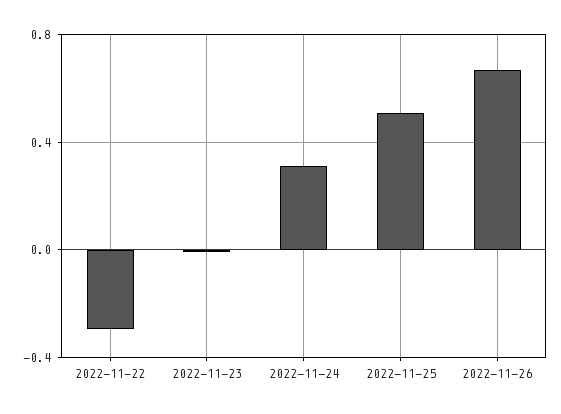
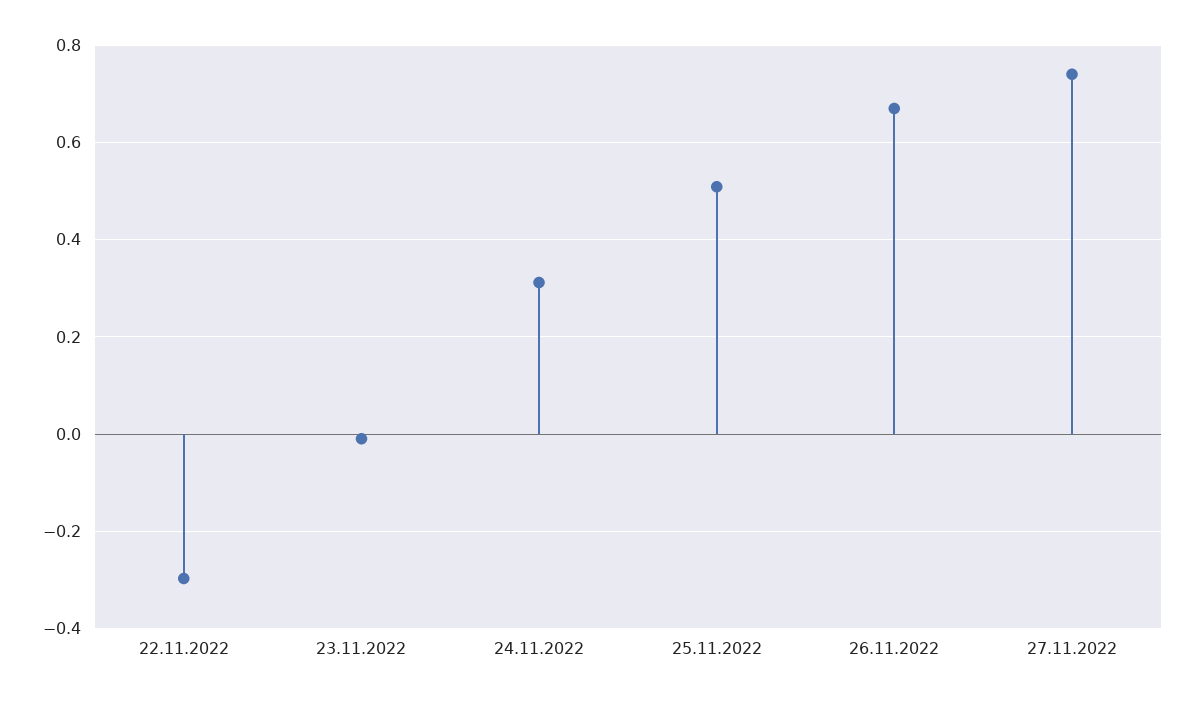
27.11.2022: none -> 0.74

